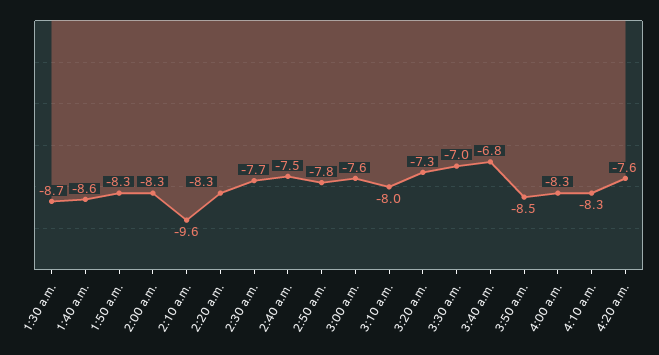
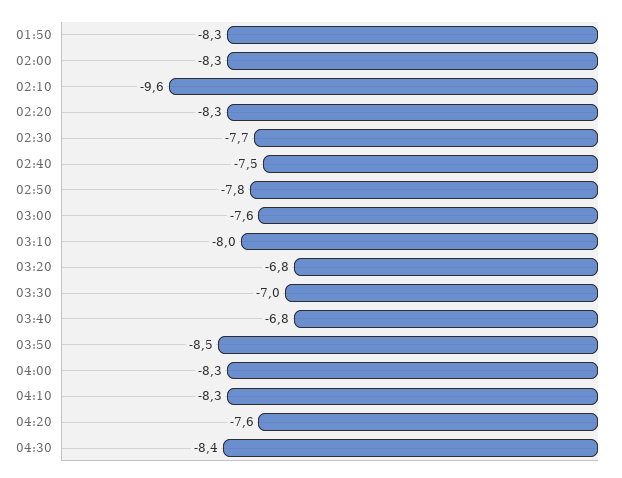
1:30 a.m.: -8.7 -> none
1:40 a.m.: -8.6 -> none
3:20 a.m.: -7.3 -> -6.8
04:30: none -> -8.4

